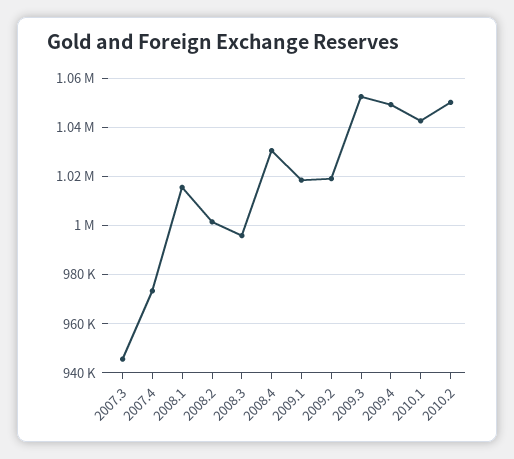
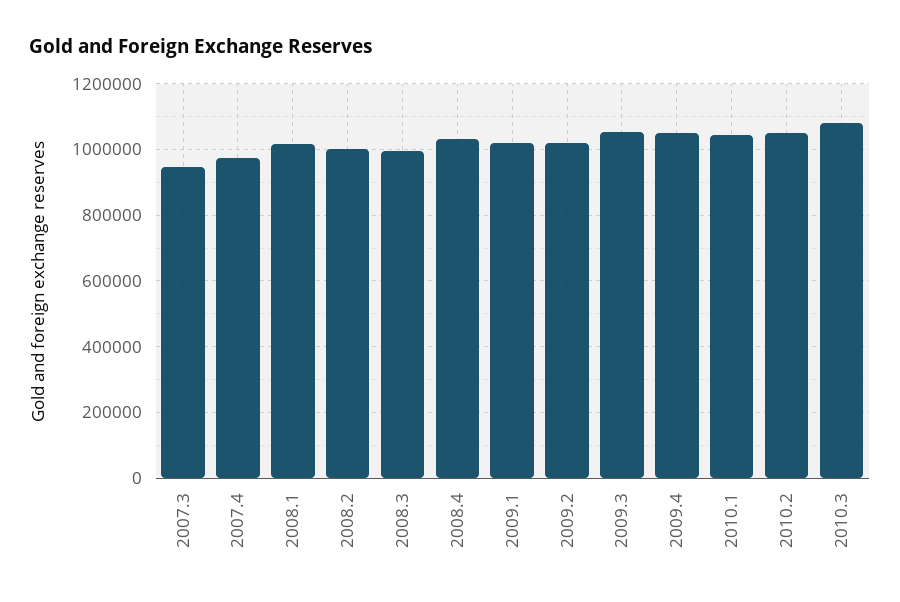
2010.3: none -> 1080000

